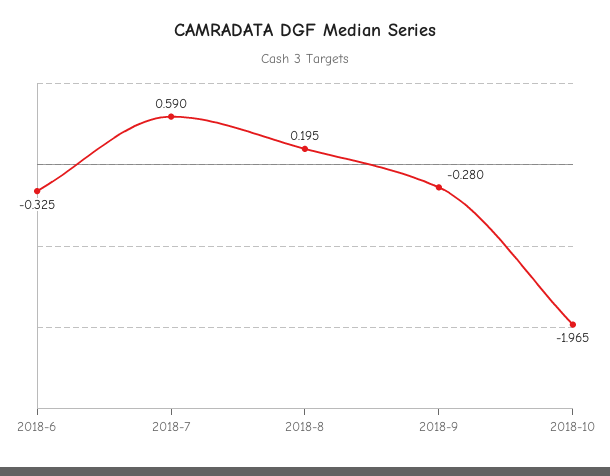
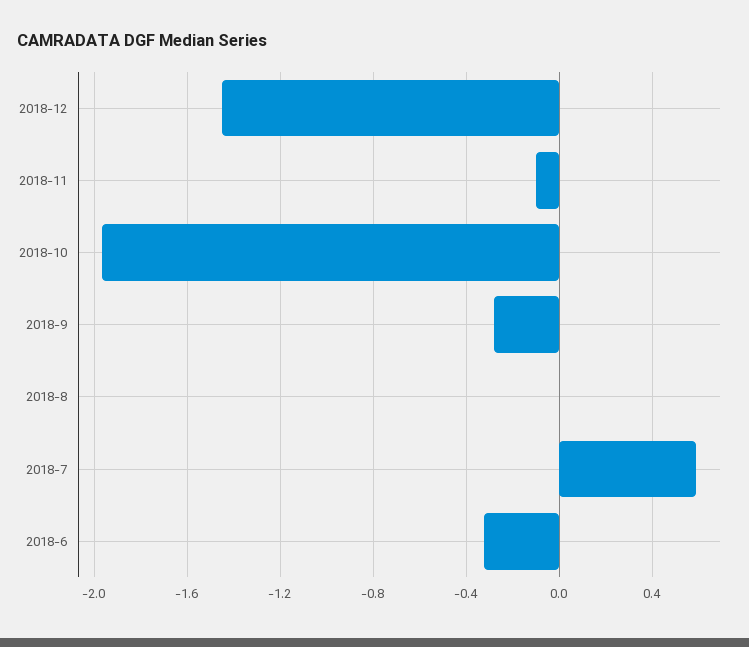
2018-8: 0.195 -> 0
2018-12: none -> -1.45
2018-11: none -> -0.1

